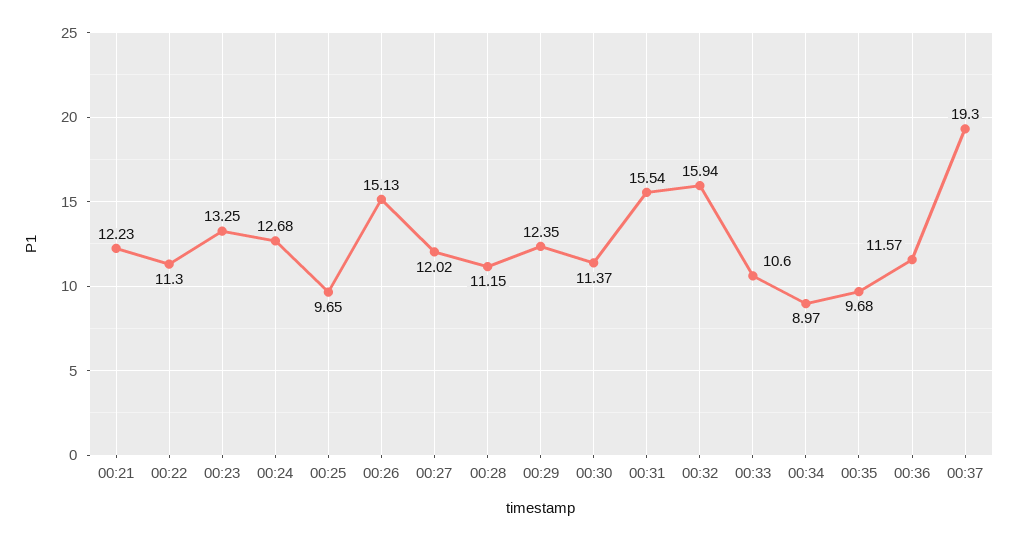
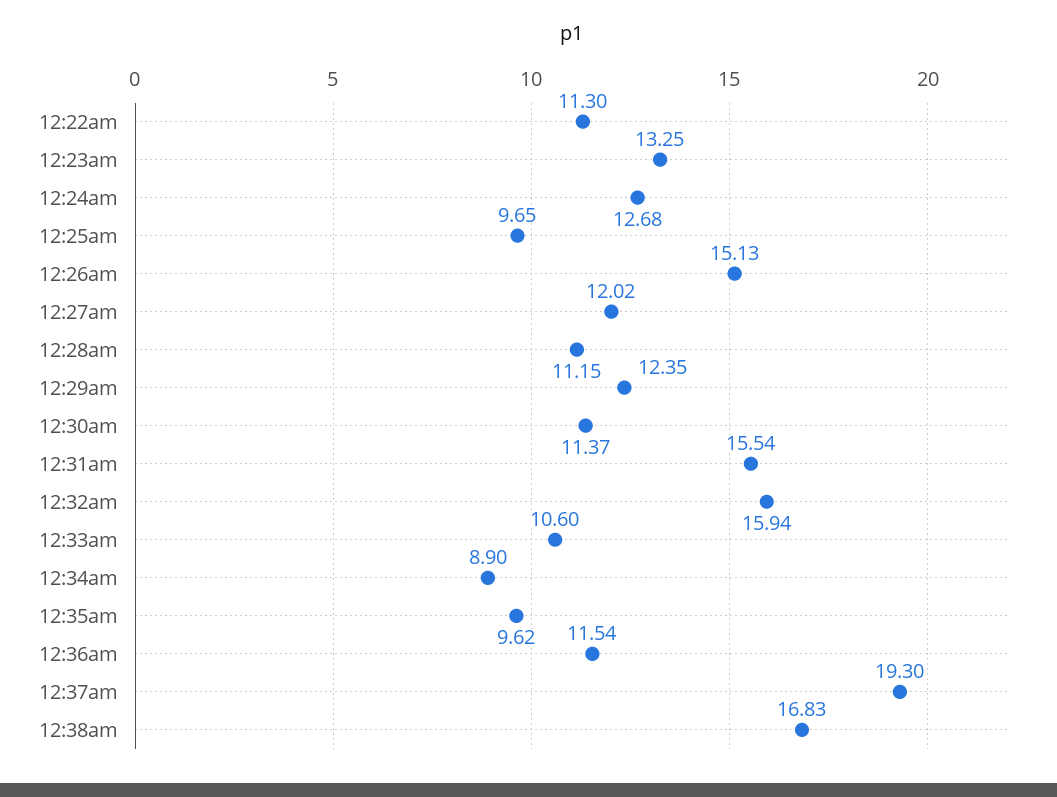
00:21: 12.23 -> none
00:34: 8.97 -> 8.9
00:35: 9.68 -> 9.62
00:36: 11.57 -> 11.54
12:38am: none -> 16.83

